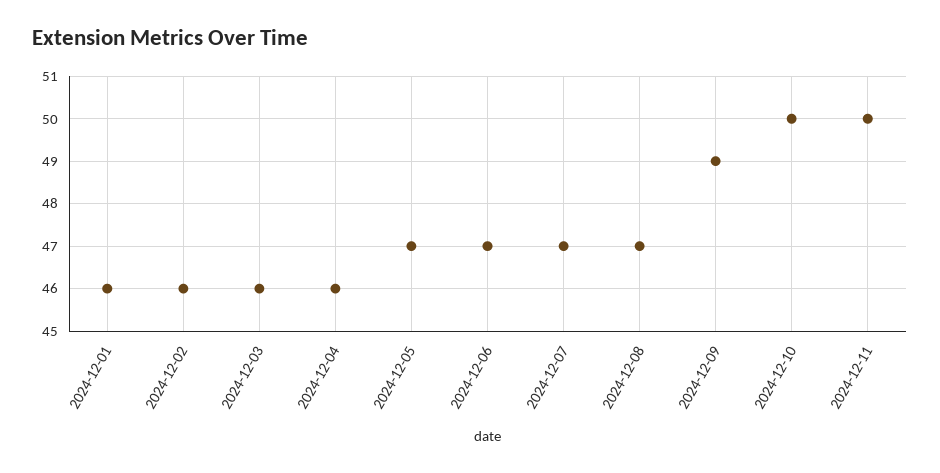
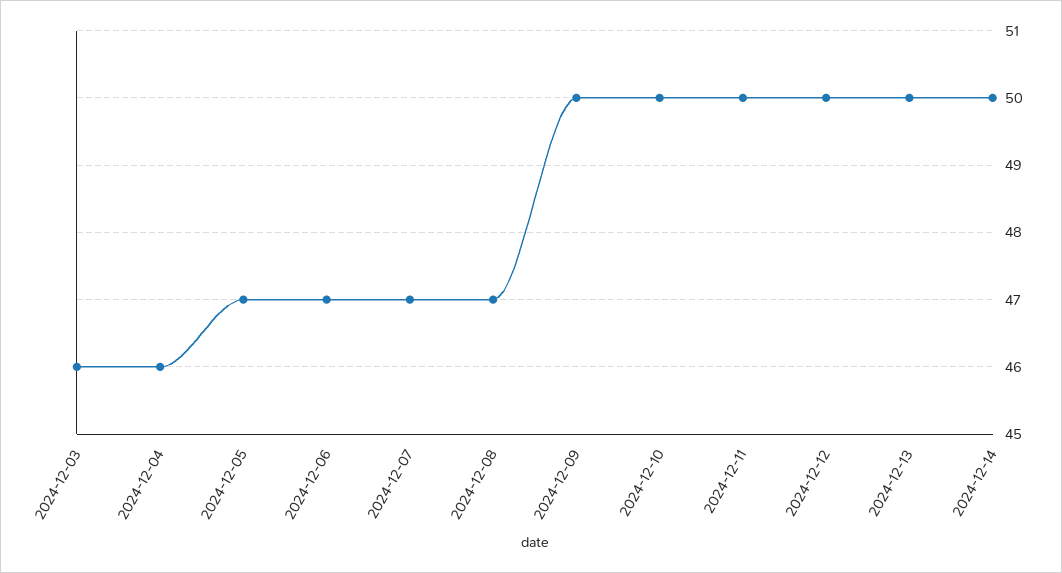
2024-12-01: 46 -> none
2024-12-02: 46 -> none
2024-12-09: 49 -> 50
2024-12-12: none -> 50
2024-12-13: none -> 50
2024-12-14: none -> 50

